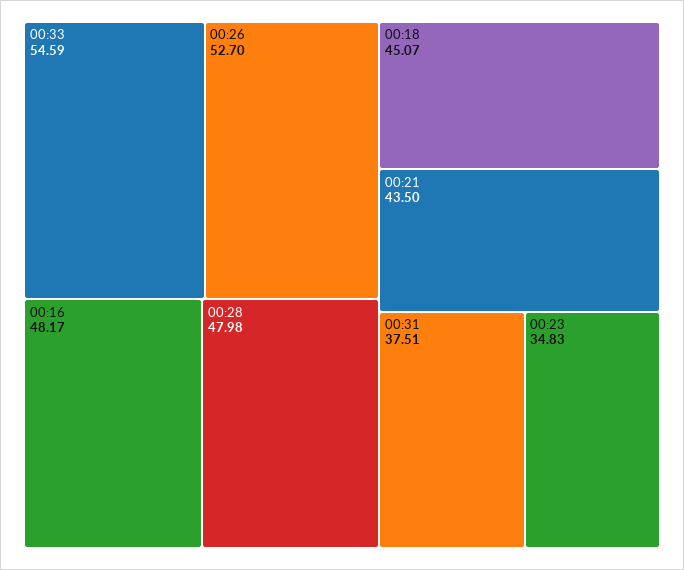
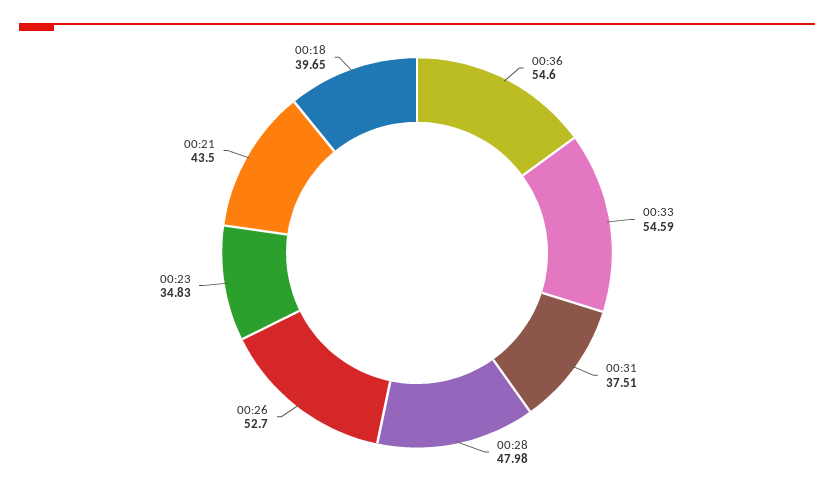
00:16: 48.17 -> none
00:18: 45.07 -> 39.65
00:36: none -> 54.6

